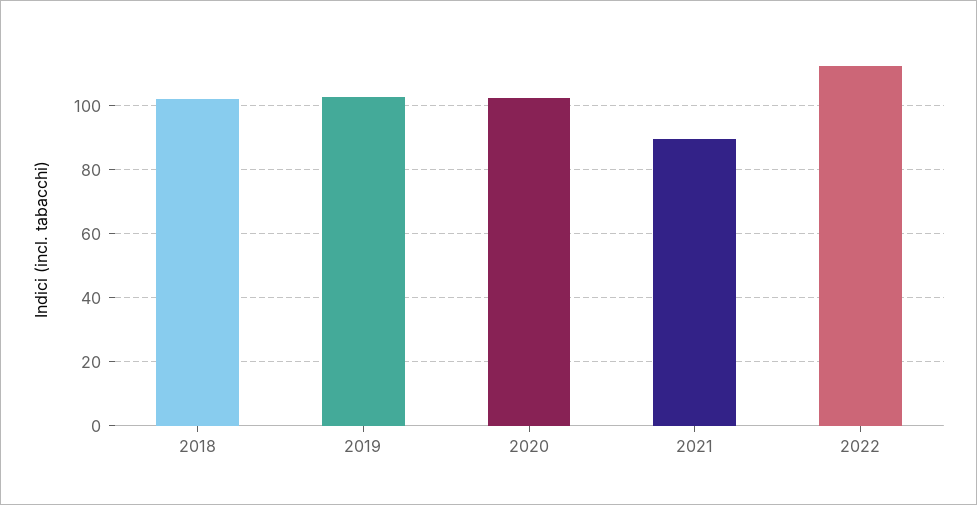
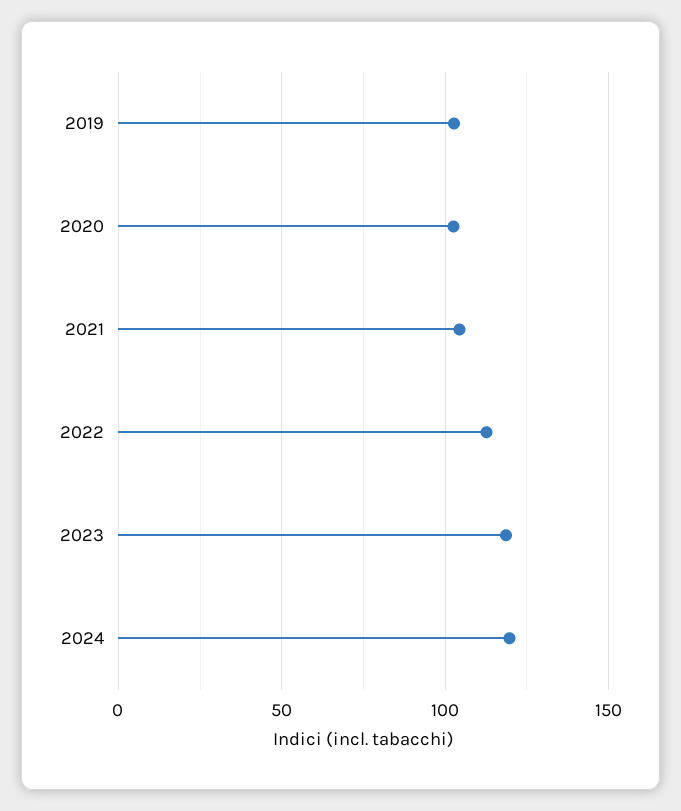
2018: 102 -> none
2021: 90 -> 105
2023: none -> 120
2024: none -> 120

